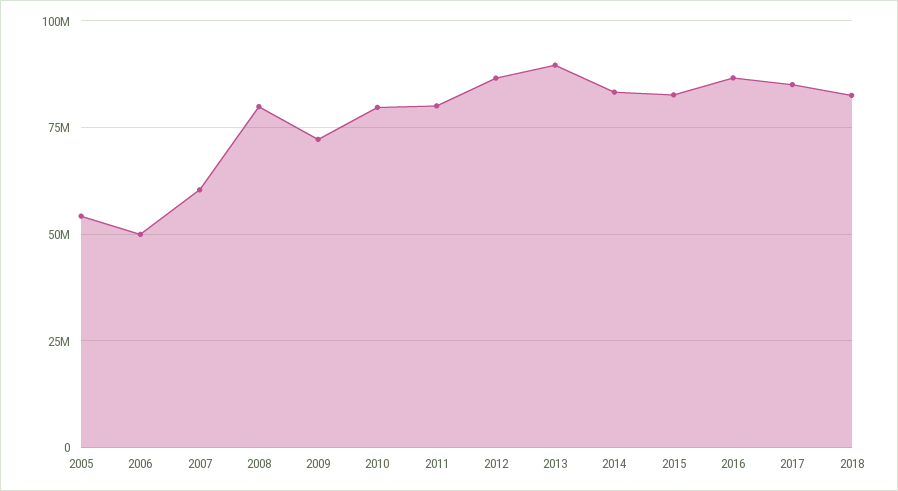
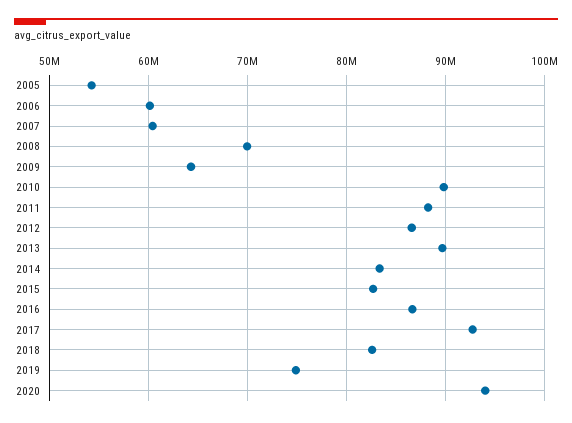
2006: 50000000 -> 60000000
2008: 80000000 -> 70000000
2009: 72500000 -> 64000000
2010: 80000000 -> 90000000
2011: 80000000 -> 88000000
2017: 85000000 -> 93000000
2019: none -> 75000000
2020: none -> 94000000

